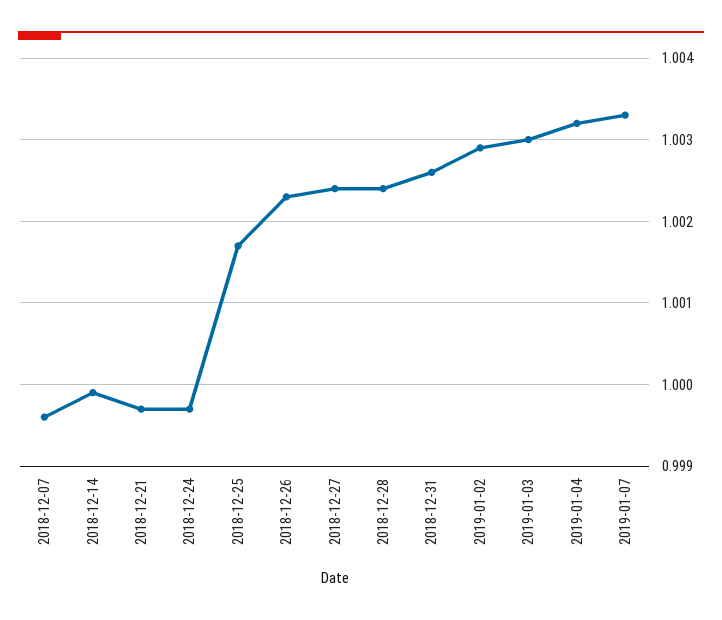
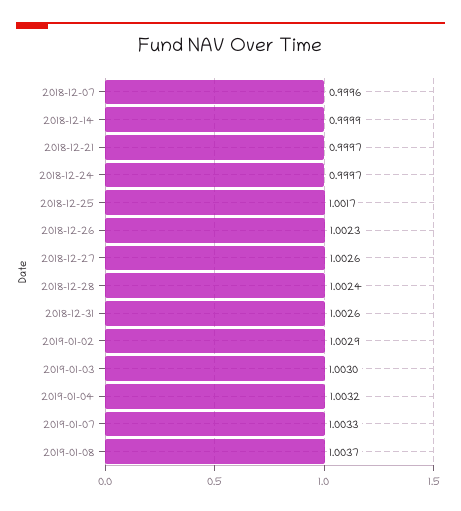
2018-12-27: 1.0024 -> 1.0026
2019-01-08: none -> 1.0037

